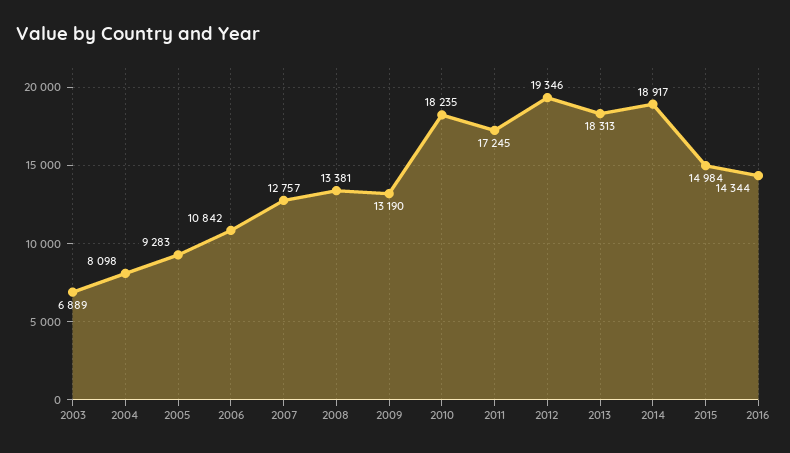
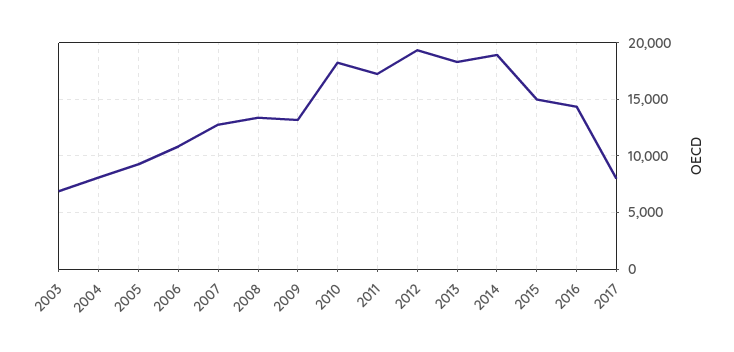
2017: none -> 8000

